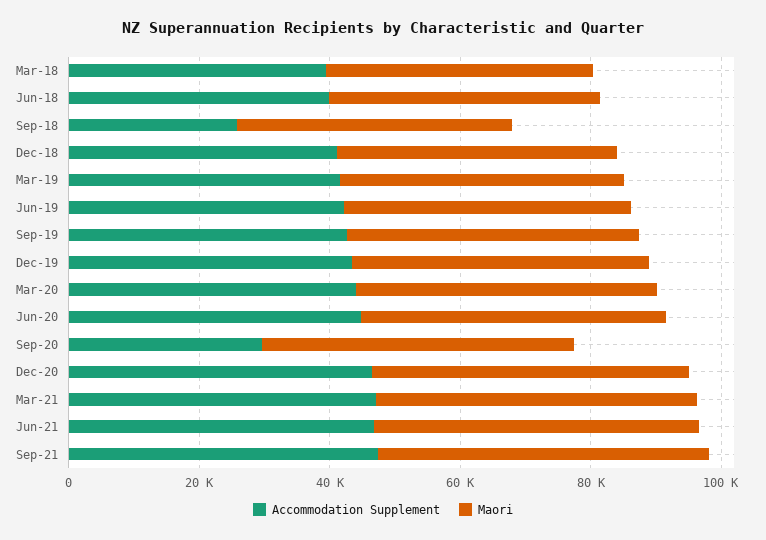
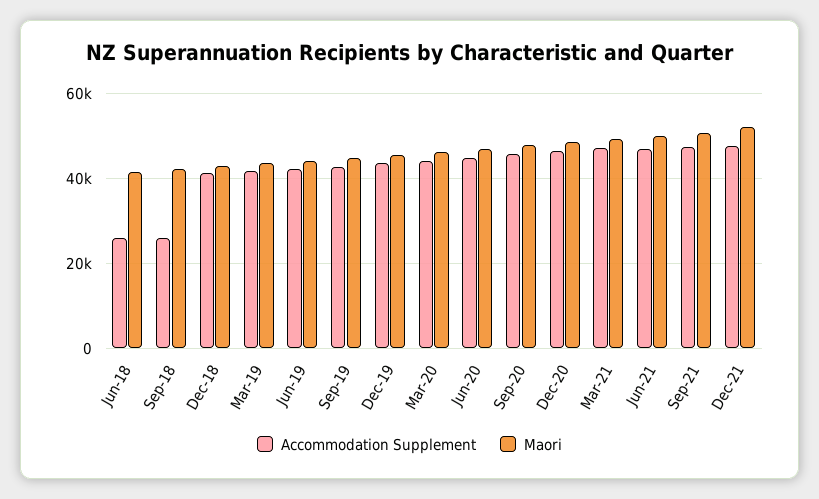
Accommodation Supplement, Mar-18: 40000 -> none
Maori, Mar-18: 40000 -> none
Accommodation Supplement, Jun-18: 40000 -> 26000
Accommodation Supplement, Sep-20: 30000 -> 46000
Accommodation Supplement, Dec-21: none -> 48000
Maori, Dec-21: none -> 52000

